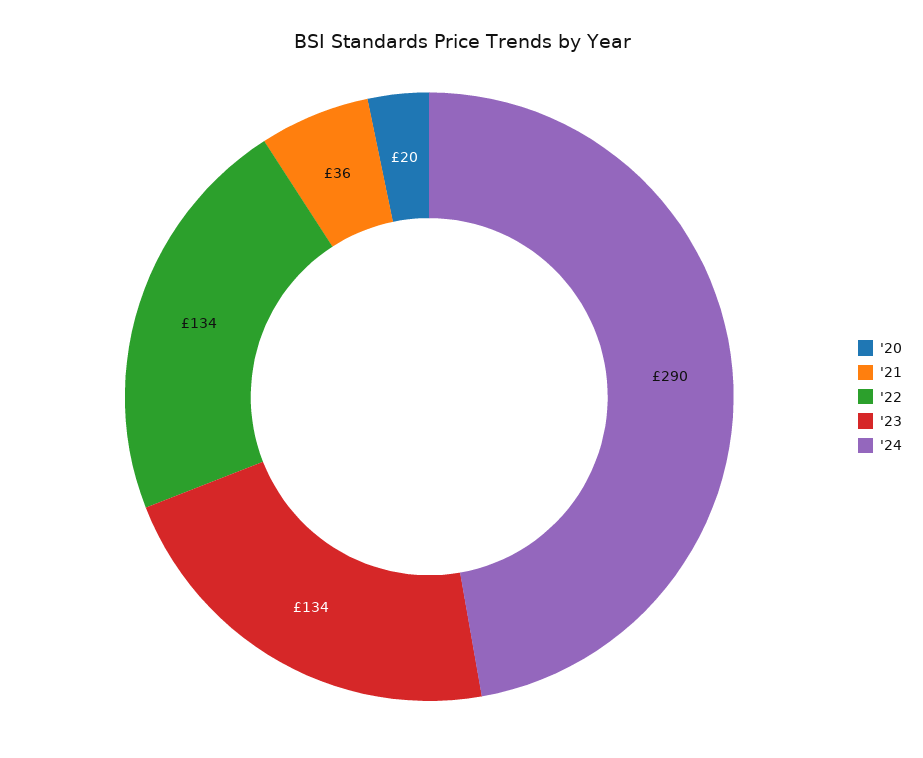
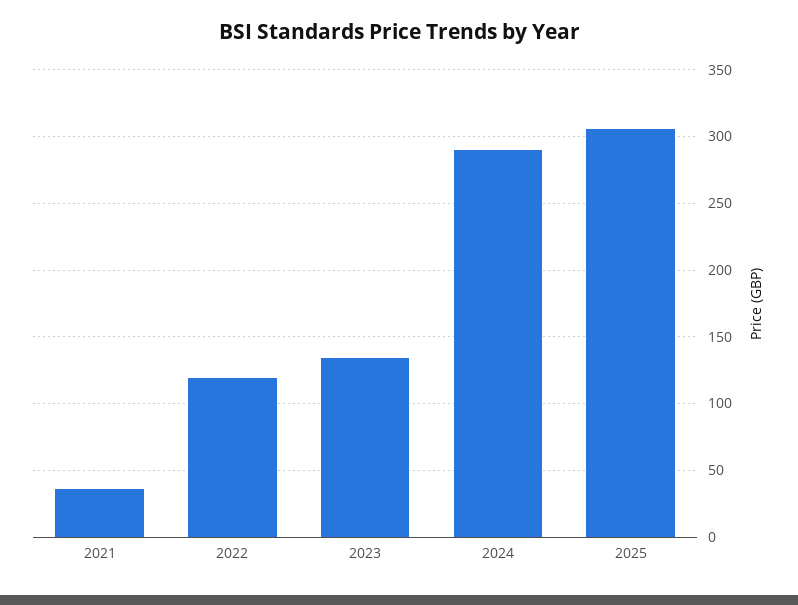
'20: 20 -> none
'22: 134 -> 120
2025: none -> 305

